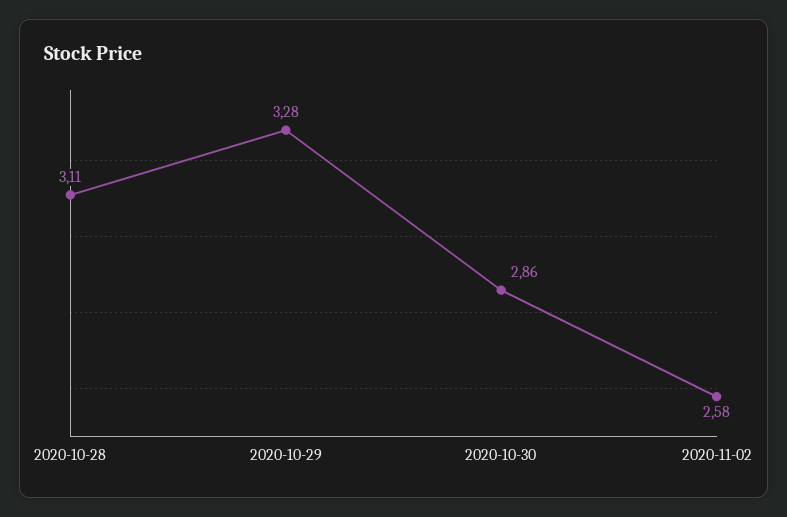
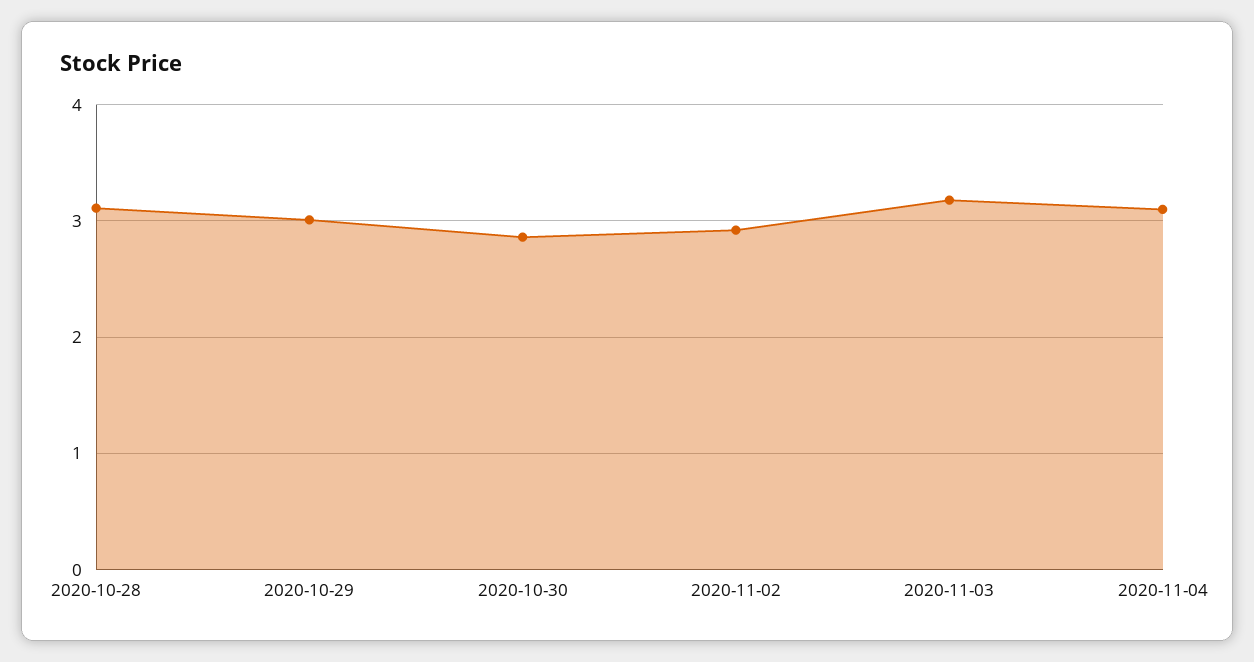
2020-10-29: 3.28 -> 3
2020-11-02: 2.58 -> 2.9
2020-11-03: none -> 3.2
2020-11-04: none -> 3.1

